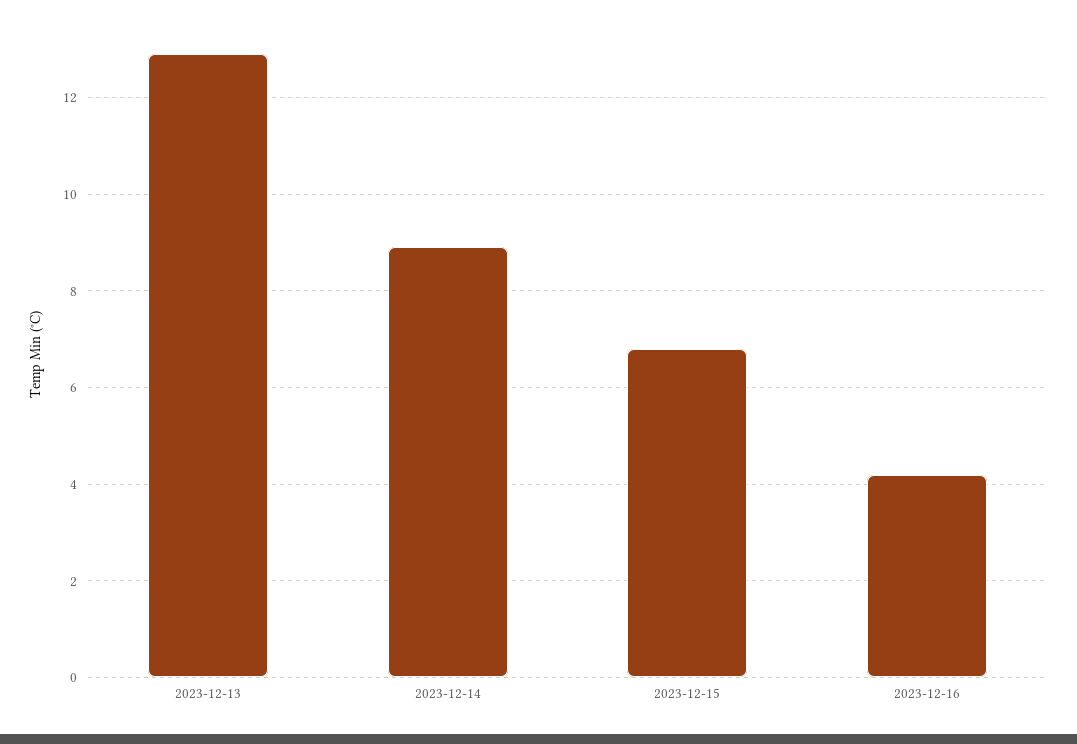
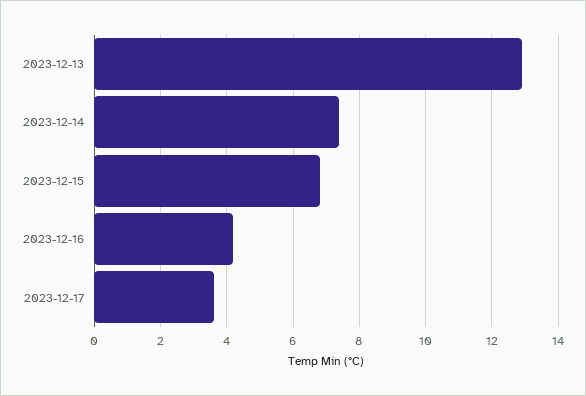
2023-12-14: 9 -> 7.5
2023-12-17: none -> 3.5

